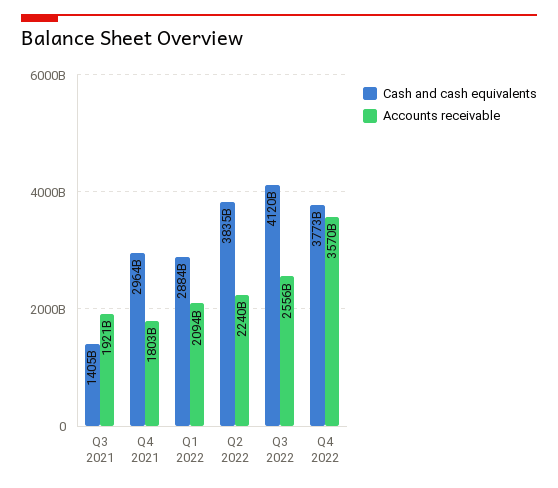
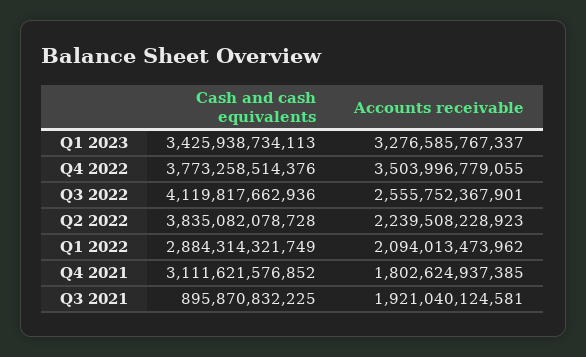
Cash and cash equivalents, Q3 2021: 1405000000000 -> 895870832225
Cash and cash equivalents, Q4 2021: 2964000000000 -> 3111621576852
Accounts receivable, Q4 2022: 3570000000000 -> 3503996779055
Cash and cash equivalents, Q1 2023: none -> 3425938734113
Accounts receivable, Q1 2023: none -> 3276585767337

